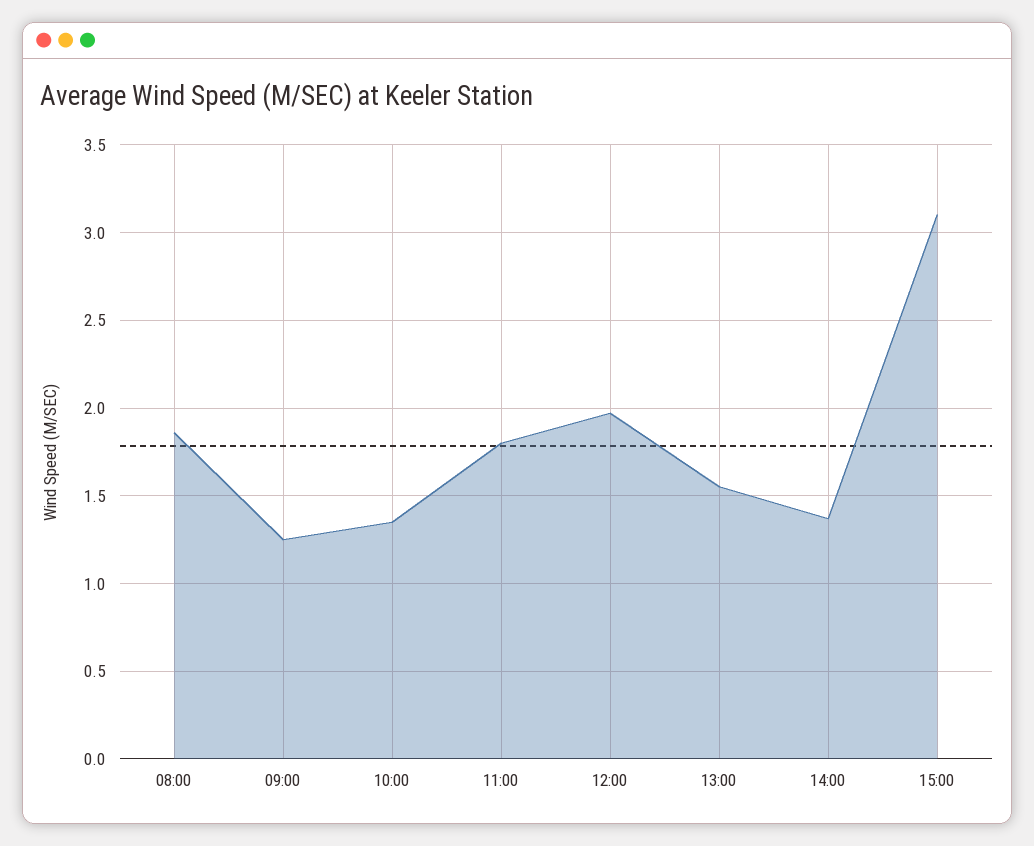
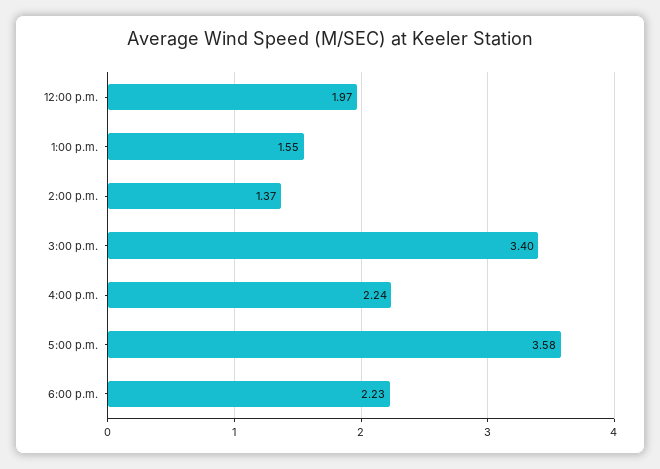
08:00: 1.85 -> none
09:00: 1.25 -> none
10:00: 1.35 -> none
11:00: 1.8 -> none
15:00: 3.1 -> 3.4
4:00 p.m.: none -> 2.24
5:00 p.m.: none -> 3.58
6:00 p.m.: none -> 2.23

